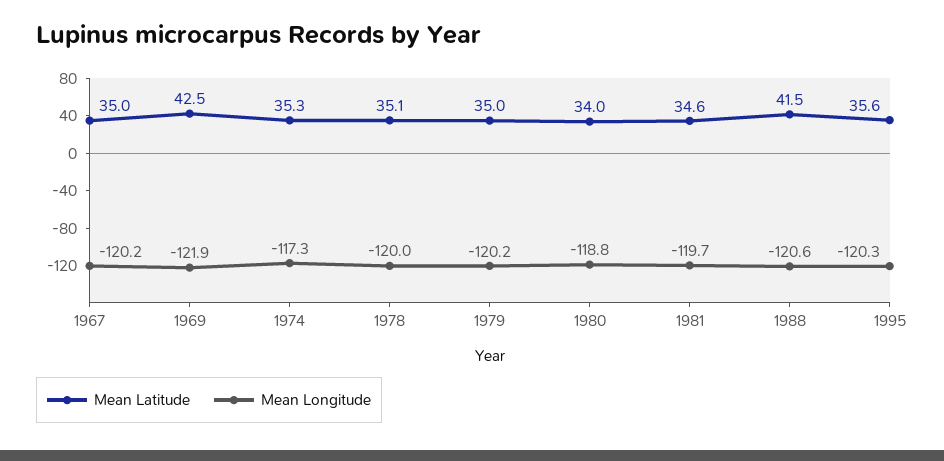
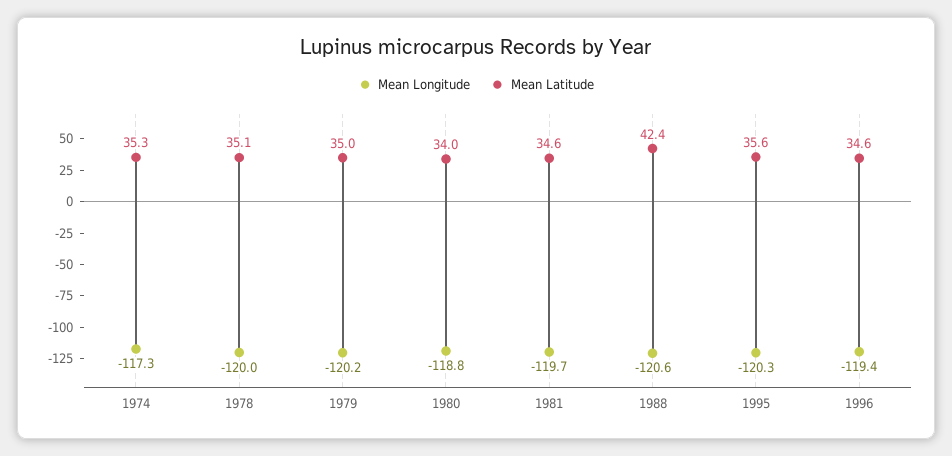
Mean Latitude, 1967: 35 -> none
Mean Longitude, 1967: -120.2 -> none
Mean Latitude, 1969: 42.5 -> none
Mean Longitude, 1969: -121.9 -> none
Mean Latitude, 1988: 41.5 -> 42.4
Mean Longitude, 1996: none -> -119.4
Mean Latitude, 1996: none -> 34.6

